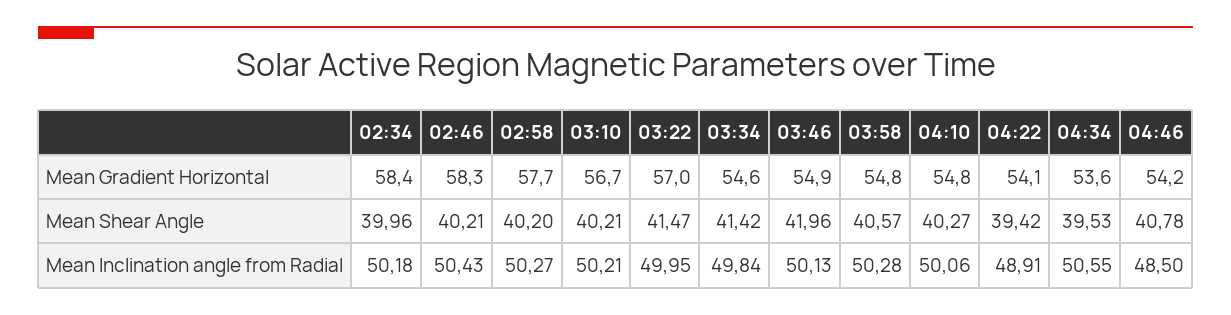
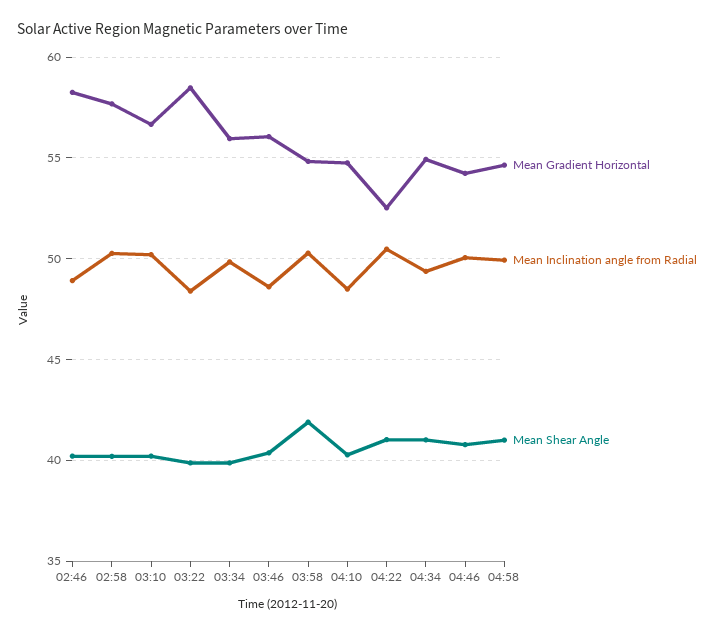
Mean Gradient Horizontal, 02:34: 58.4 -> none
Mean Gradient Horizontal, 03:22: 57 -> 58.5
Mean Gradient Horizontal, 03:34: 54.6 -> 56
Mean Gradient Horizontal, 03:46: 54.9 -> 56
Mean Gradient Horizontal, 04:22: 54.1 -> 52.5
Mean Gradient Horizontal, 04:34: 53.6 -> 55
Mean Shear Angle, 02:34: 39.96 -> none
Mean Shear Angle, 03:22: 41.47 -> 40
Mean Shear Angle, 03:34: 41.42 -> 40
Mean Shear Angle, 03:46: 41.96 -> 40.5
Mean Shear Angle, 03:58: 40.57 -> 42
Mean Shear Angle, 04:22: 39.42 -> 41
Mean Shear Angle, 04:34: 39.53 -> 41
Mean Inclination angle from Radial, 02:34: 50.18 -> none
Mean Inclination angle from Radial, 02:46: 50.43 -> 49
Mean Inclination angle from Radial, 03:22: 49.95 -> 48.5
Mean Inclination angle from Radial, 03:46: 50.13 -> 48.5
Mean Inclination angle from Radial, 04:10: 50.06 -> 48.5
Mean Inclination angle from Radial, 04:22: 48.91 -> 50.5
Mean Inclination angle from Radial, 04:34: 50.55 -> 49.5
Mean Inclination angle from Radial, 04:46: 48.5 -> 50
Mean Gradient Horizontal, 04:58: none -> 54.5
Mean Inclination angle from Radial, 04:58: none -> 50
Mean Shear Angle, 04:58: none -> 41

